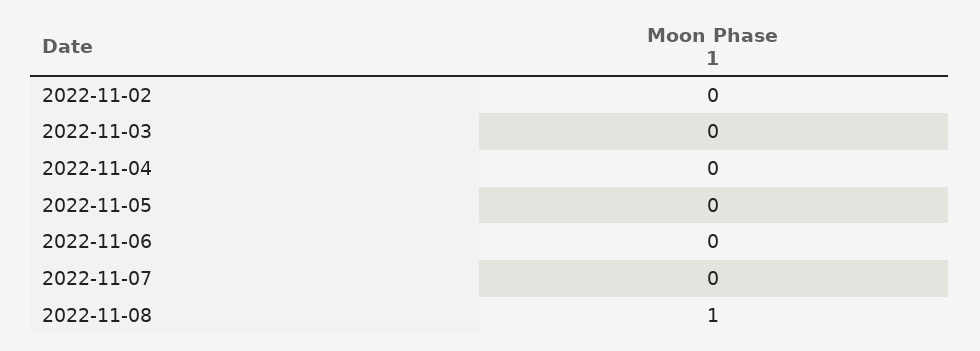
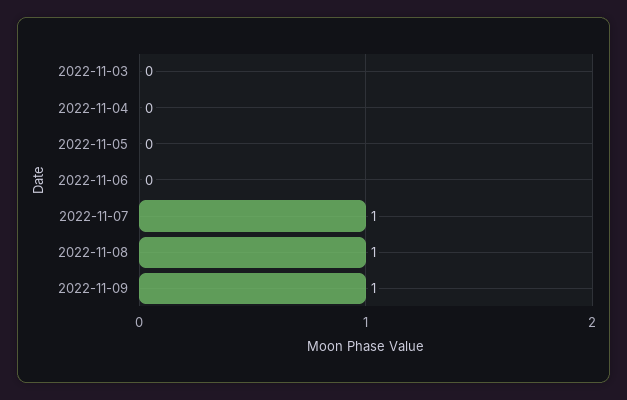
2022-11-02: 0 -> none
2022-11-07: 0 -> 1
2022-11-09: none -> 1

